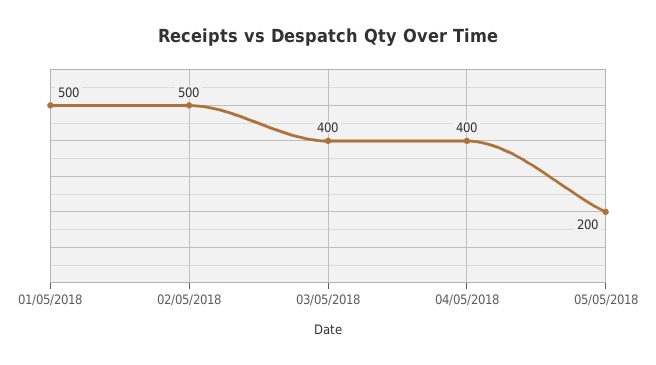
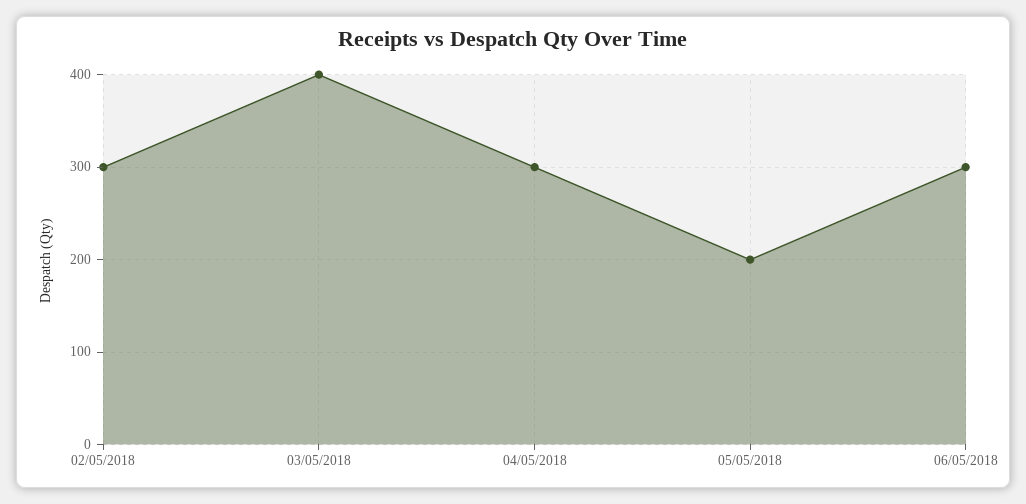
01/05/2018: 500 -> none
02/05/2018: 500 -> 300
04/05/2018: 400 -> 300
06/05/2018: none -> 300

